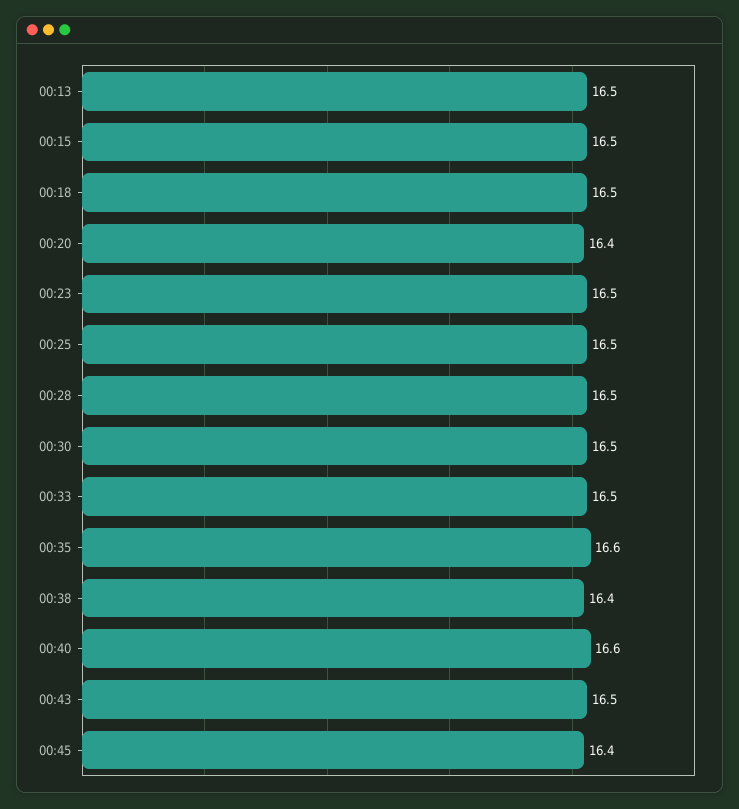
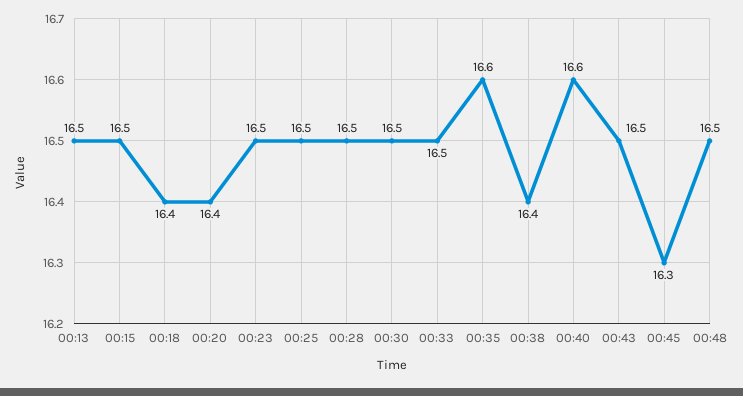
00:18: 16.5 -> 16.4
00:45: 16.4 -> 16.3
00:48: none -> 16.5

